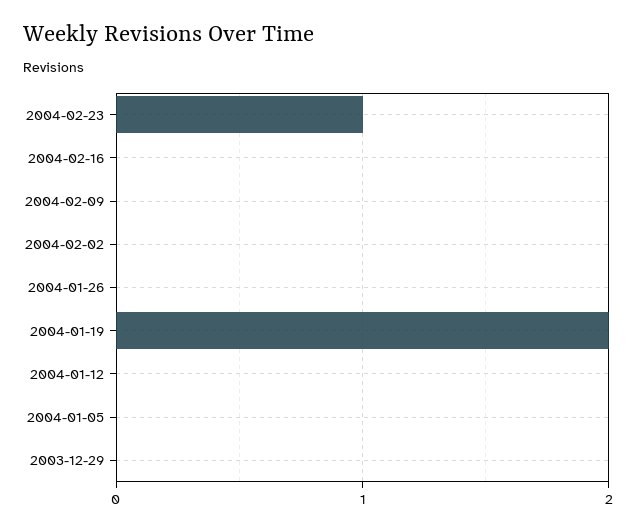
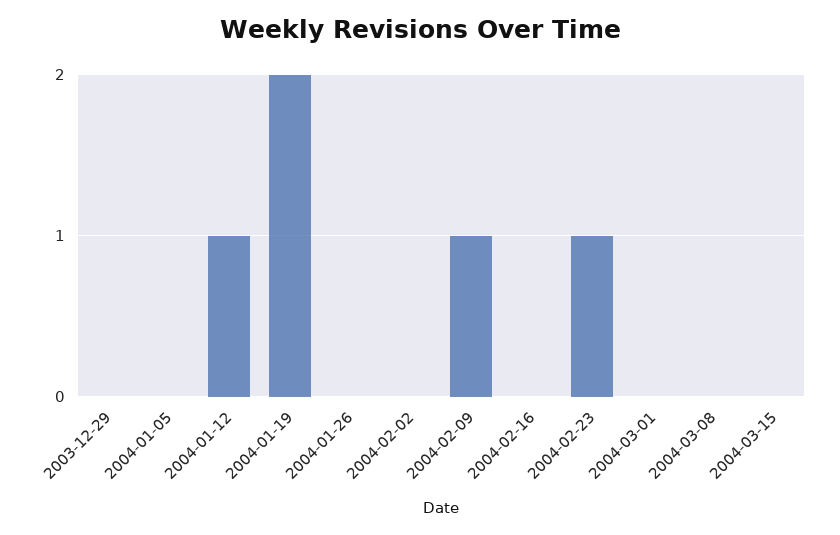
2004-02-09: 0 -> 1
2004-01-12: 0 -> 1
2004-03-01: none -> 0
2004-03-08: none -> 0
2004-03-15: none -> 0

